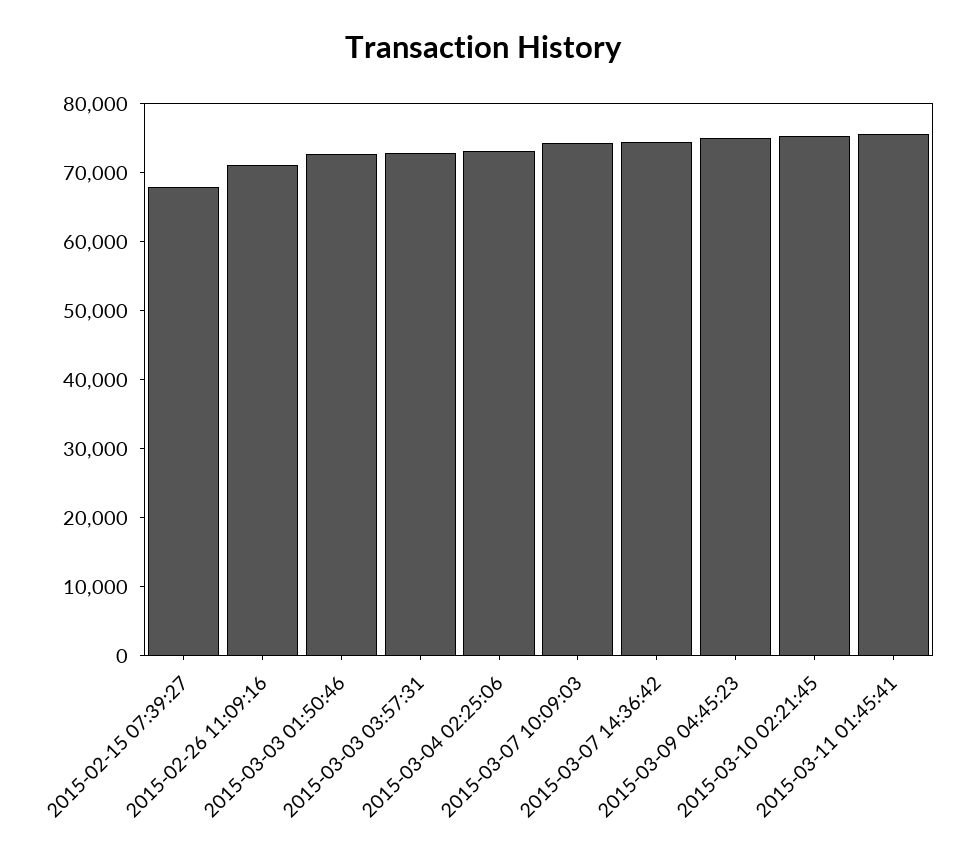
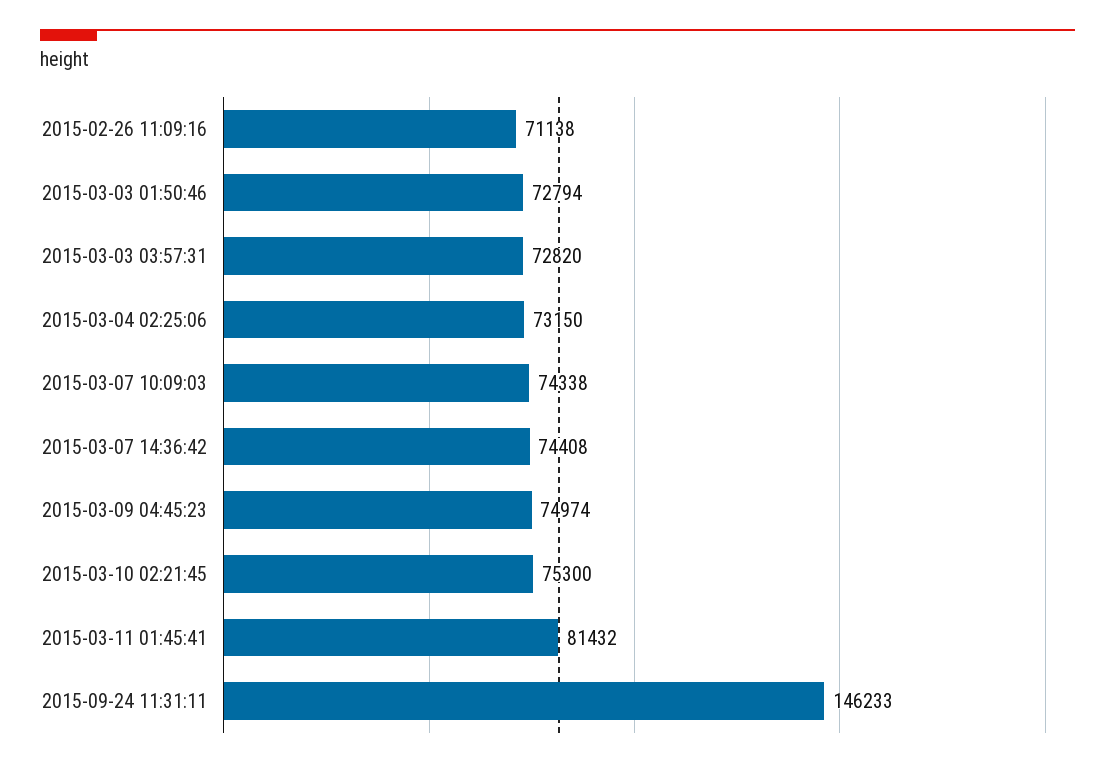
2015-02-15 07:39:27: 68000 -> none
2015-03-11 01:45:41: 76000 -> 81432
2015-09-24 11:31:11: none -> 146233

